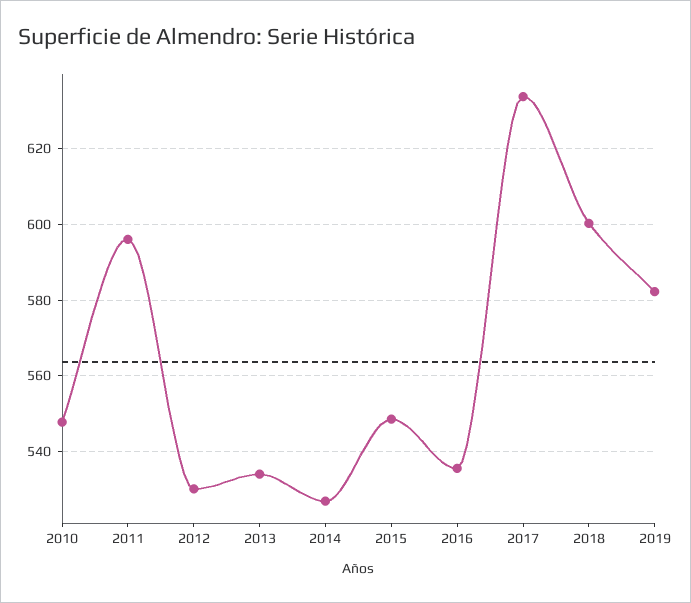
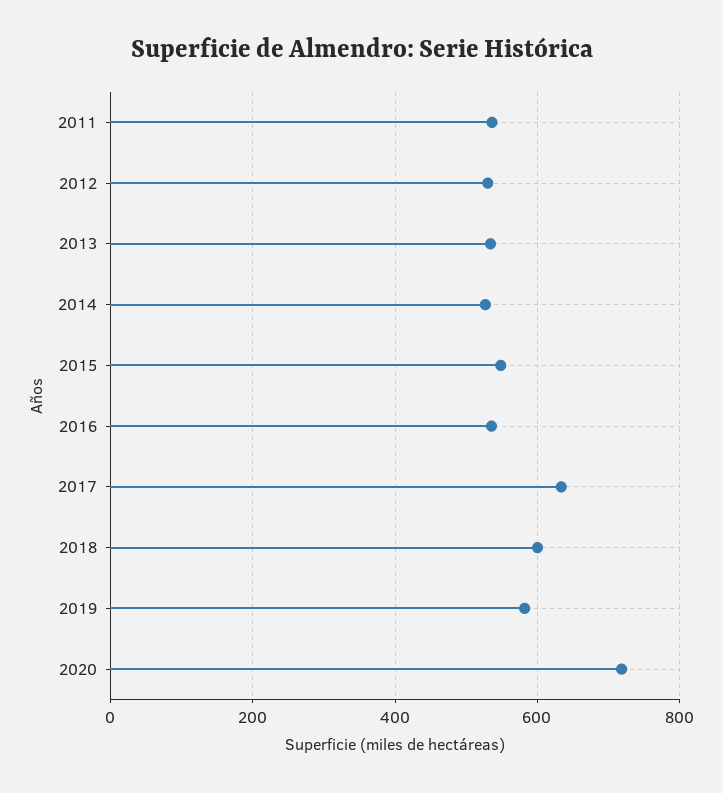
2010: 548 -> none
2011: 596 -> 540
2020: none -> 720

